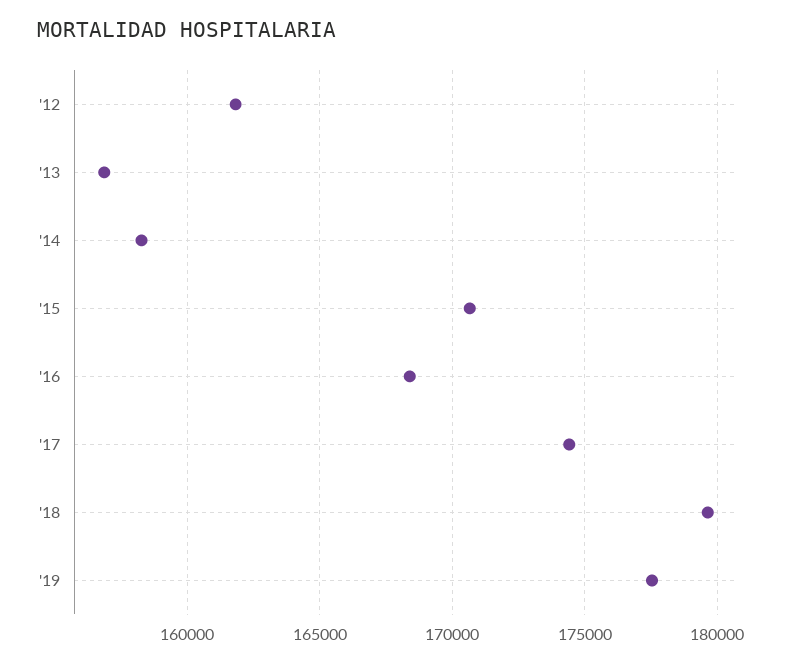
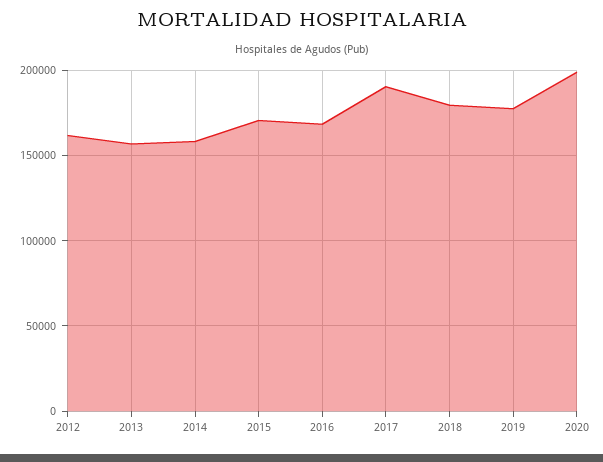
'17: 174500 -> 190000
2020: none -> 200000

